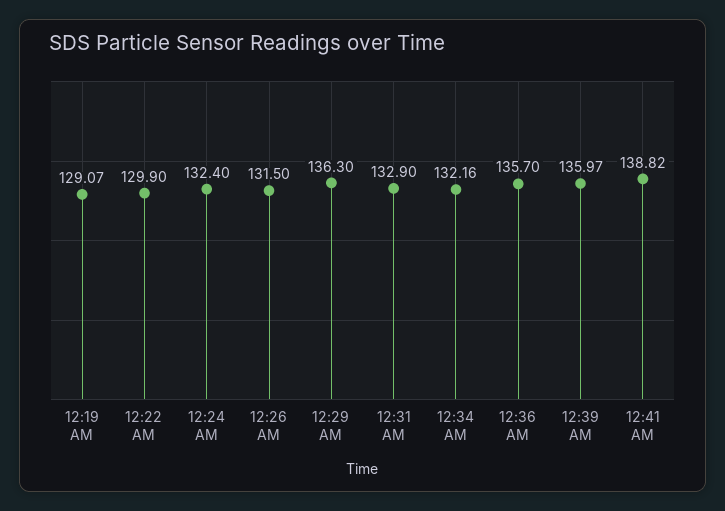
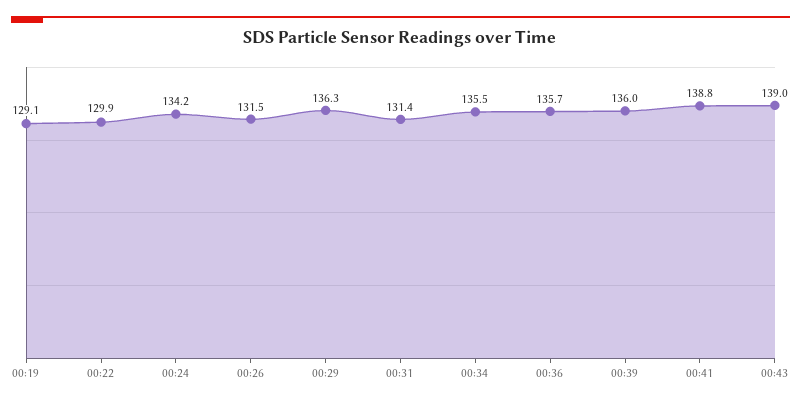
12:24 AM: 132.4 -> 134.2
12:31 AM: 132.9 -> 131.4
12:34 AM: 132.16 -> 135.5
00:43: none -> 139

